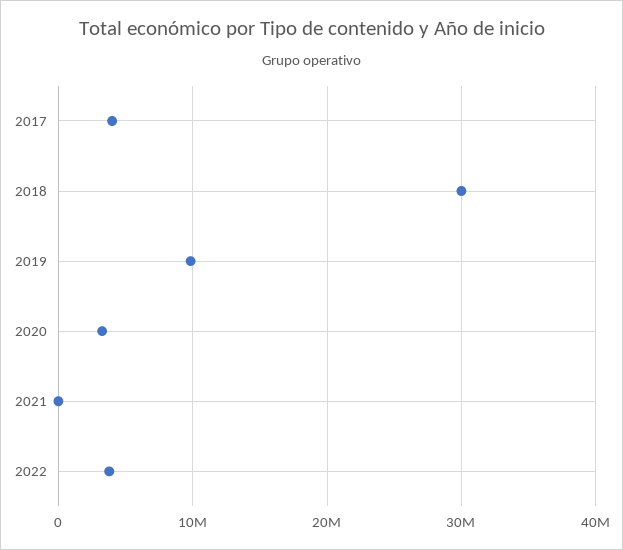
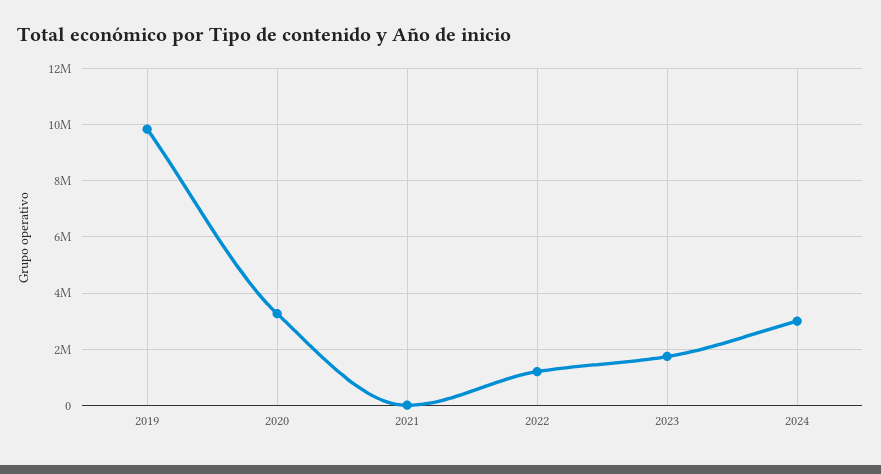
2017: 4000000 -> none
2018: 30000000 -> none
2022: 4000000 -> 1250000
2023: none -> 1750000
2024: none -> 3000000

